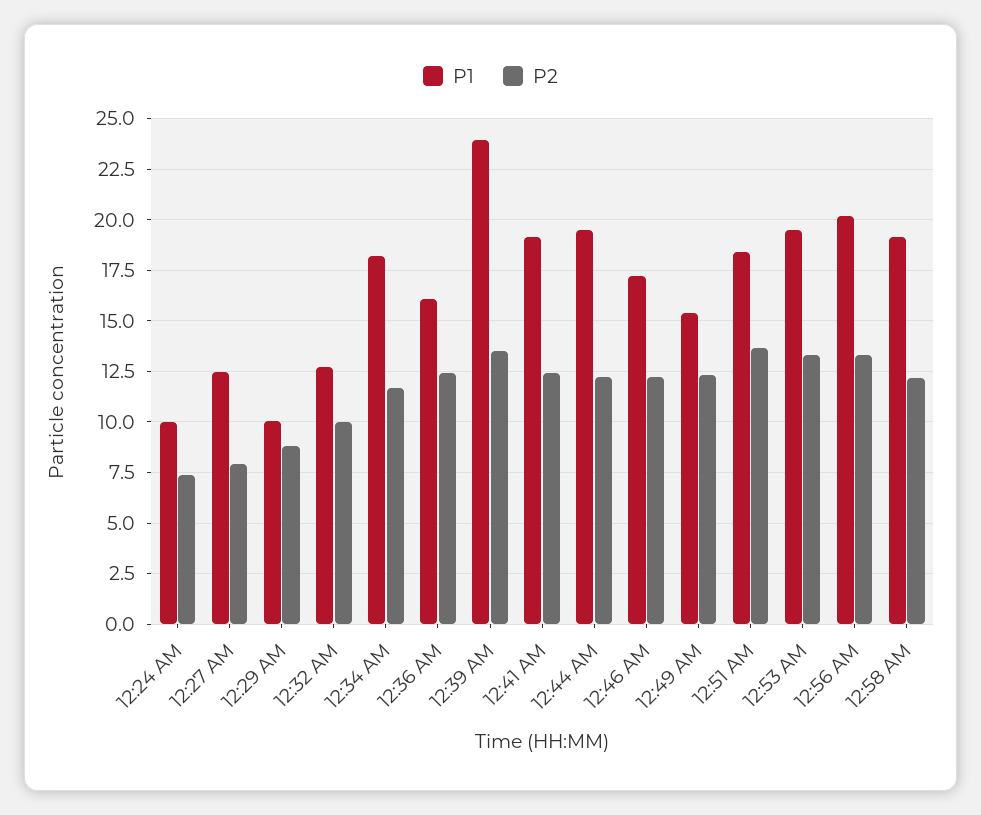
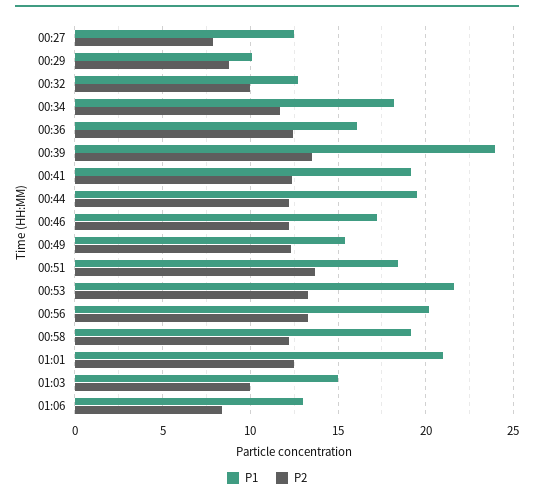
P1, 12:24 AM: 10 -> none
P2, 12:24 AM: 7.5 -> none
P1, 12:53 AM: 19.5 -> 21.5
P1, 01:01: none -> 21
P2, 01:01: none -> 12.5
P1, 01:03: none -> 15
P2, 01:03: none -> 10
P1, 01:06: none -> 13
P2, 01:06: none -> 8.5

